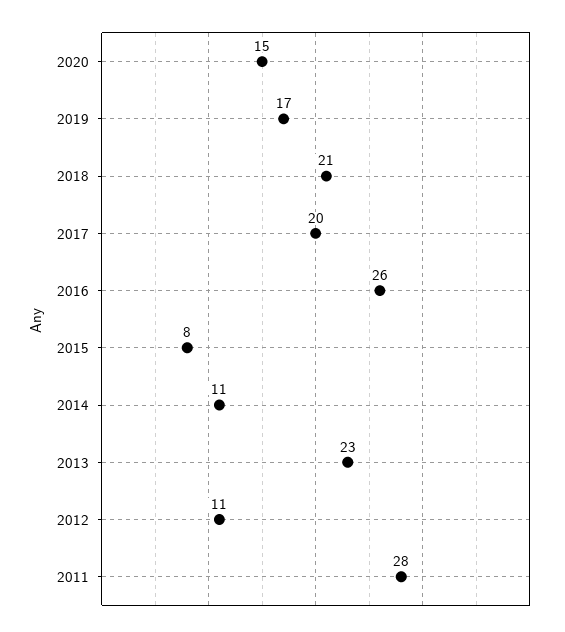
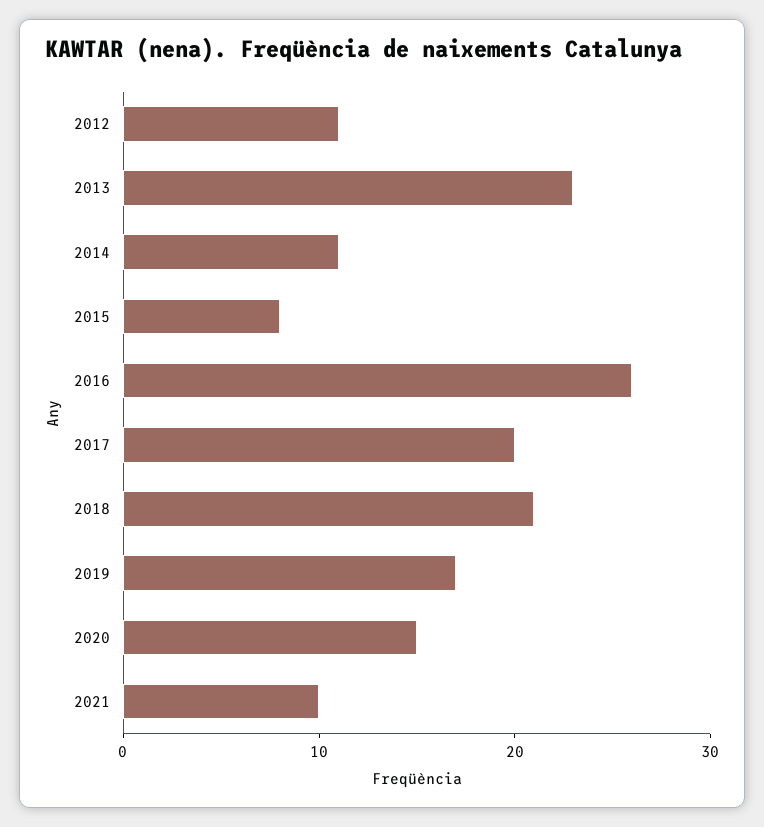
2011: 28 -> none
2021: none -> 10

